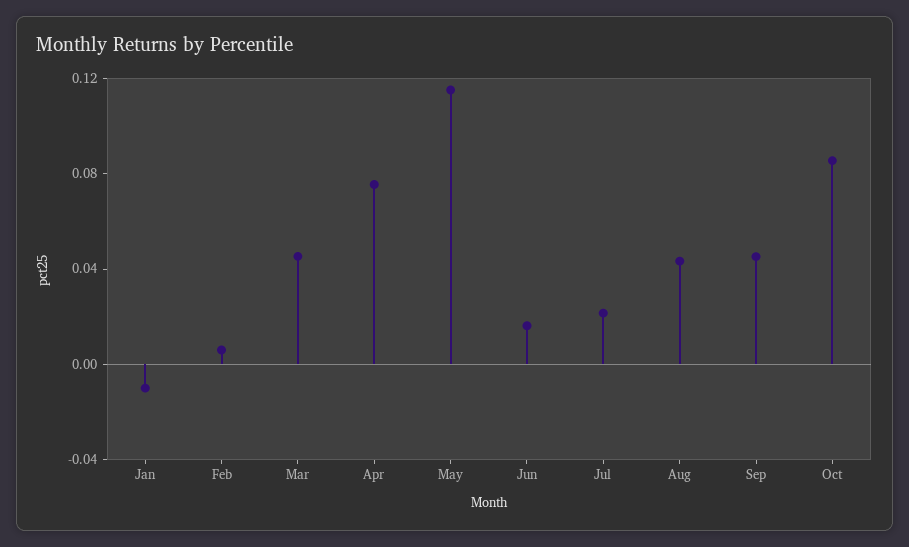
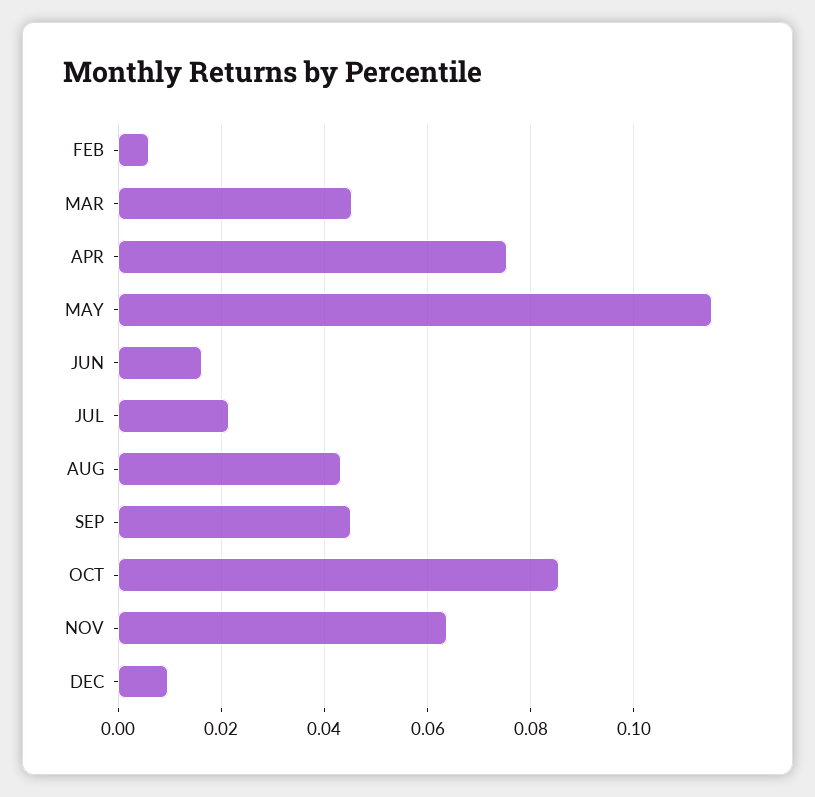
Jan: -0.01 -> none
NOV: none -> 0.064
DEC: none -> 0.01

